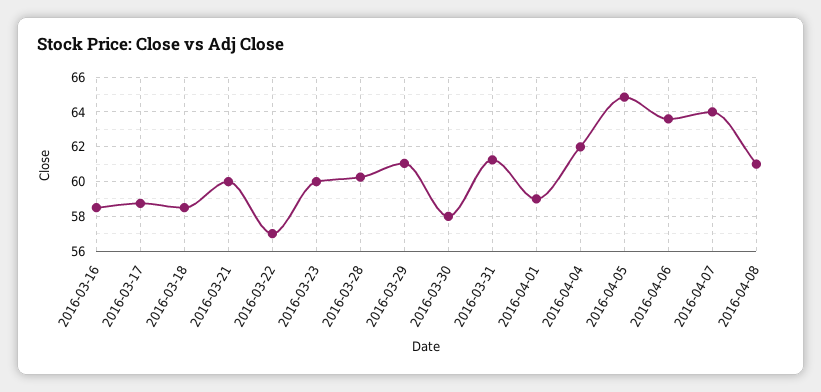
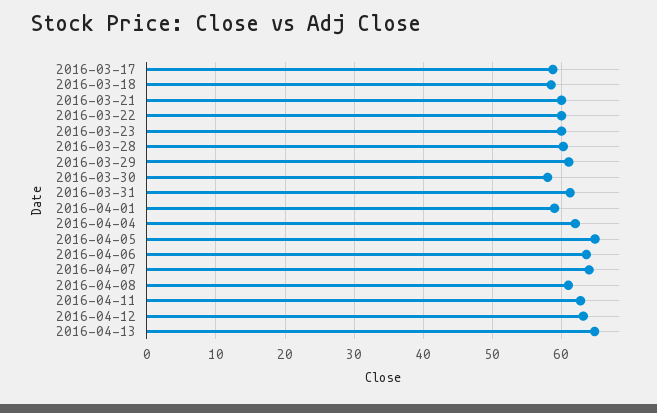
2016-03-16: 58.5 -> none
2016-03-22: 57 -> 60
2016-04-11: none -> 63
2016-04-12: none -> 63
2016-04-13: none -> 65

